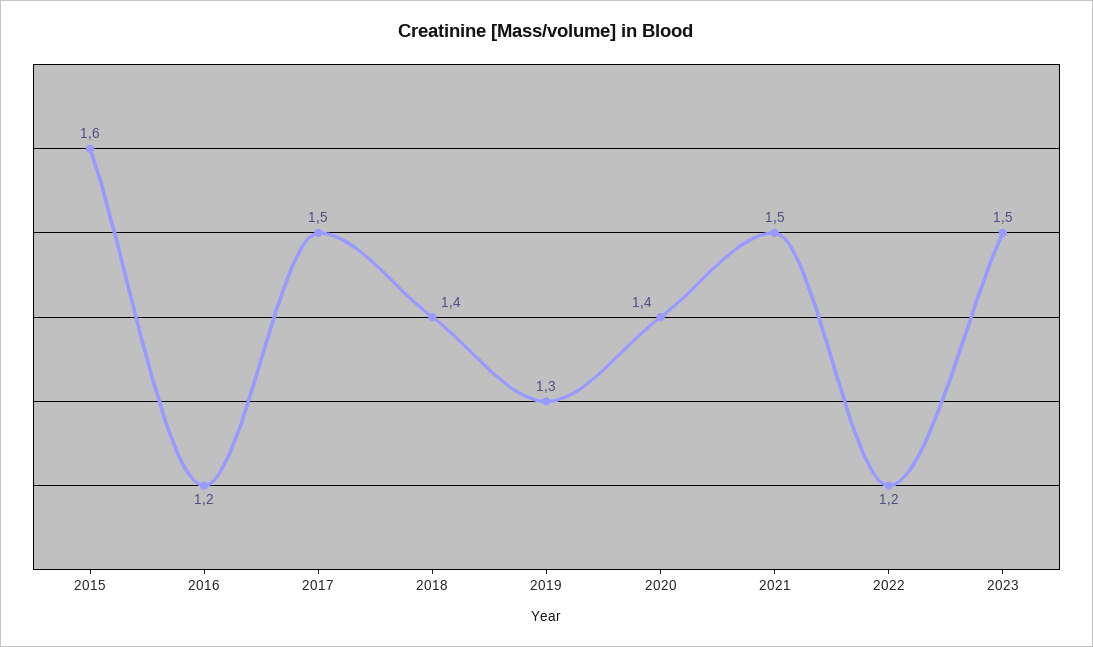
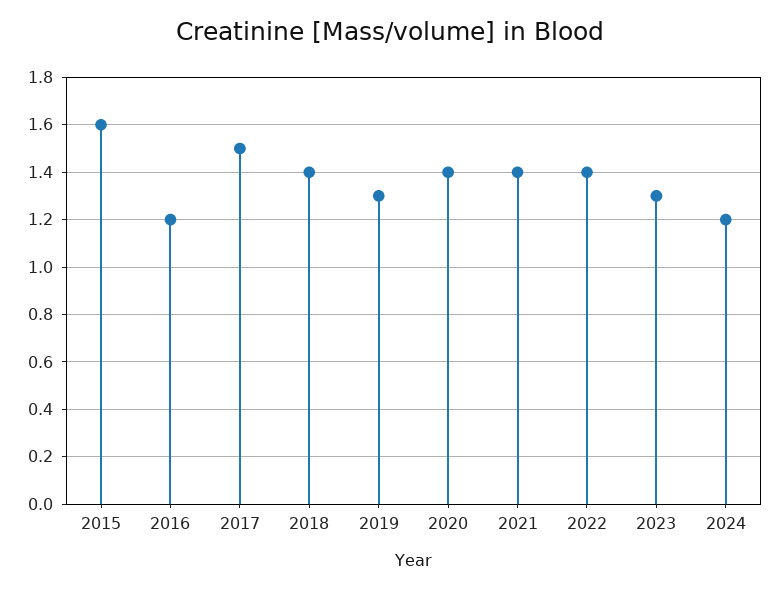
2021: 1.5 -> 1.4
2022: 1.2 -> 1.4
2023: 1.5 -> 1.3
2024: none -> 1.2

